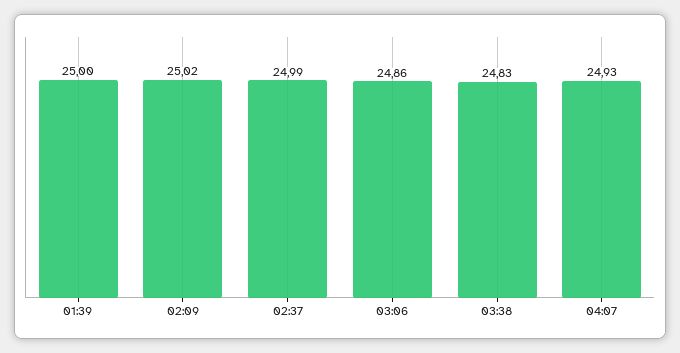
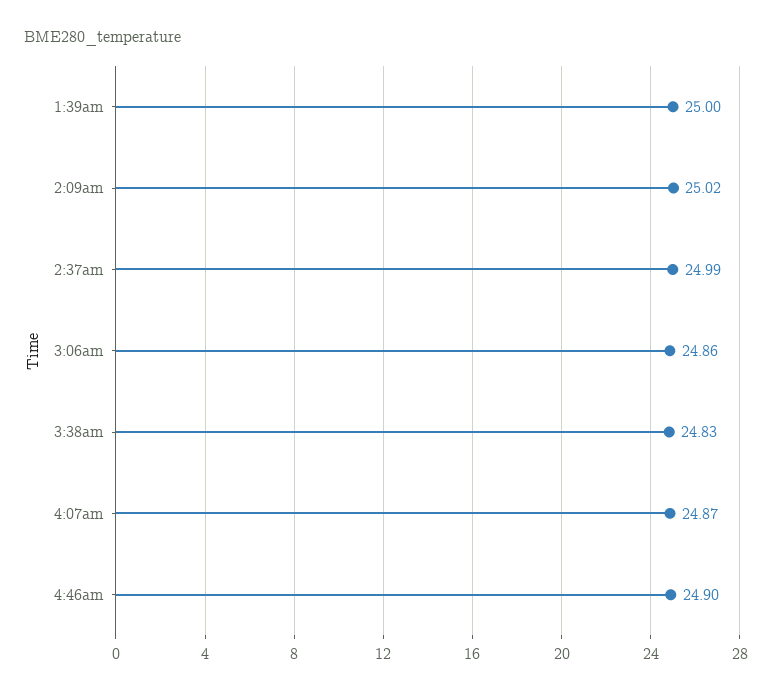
04:07: 24.93 -> 24.87
4:46am: none -> 24.9

